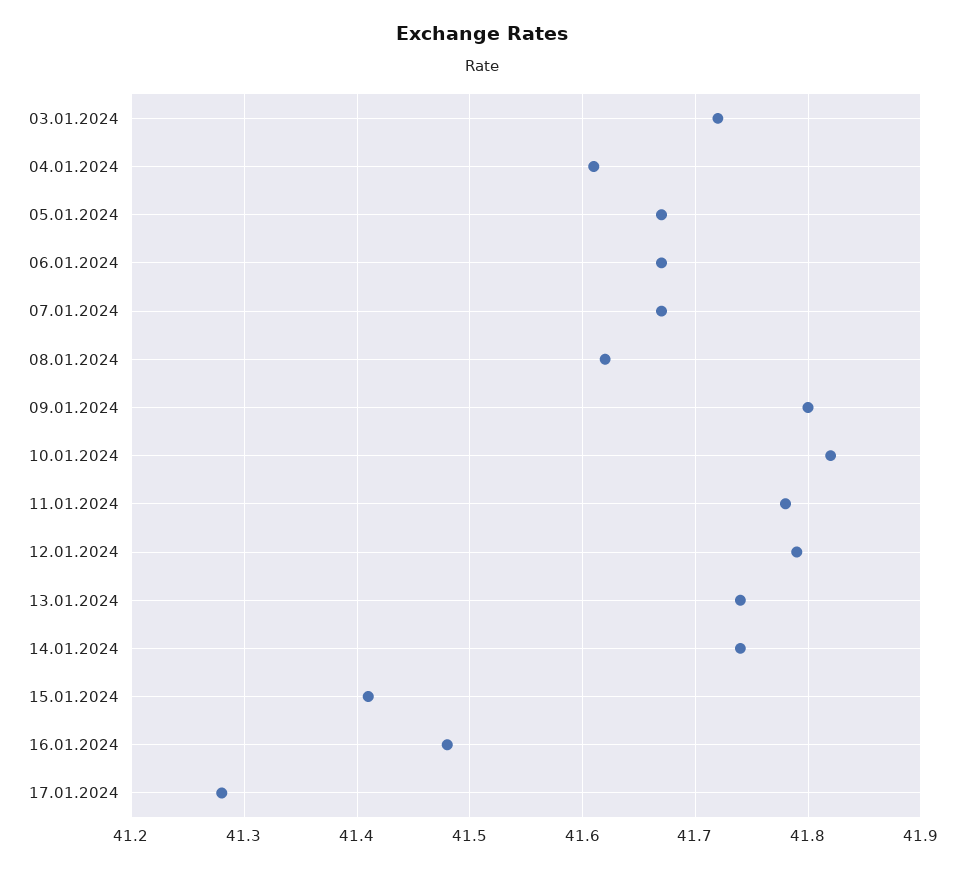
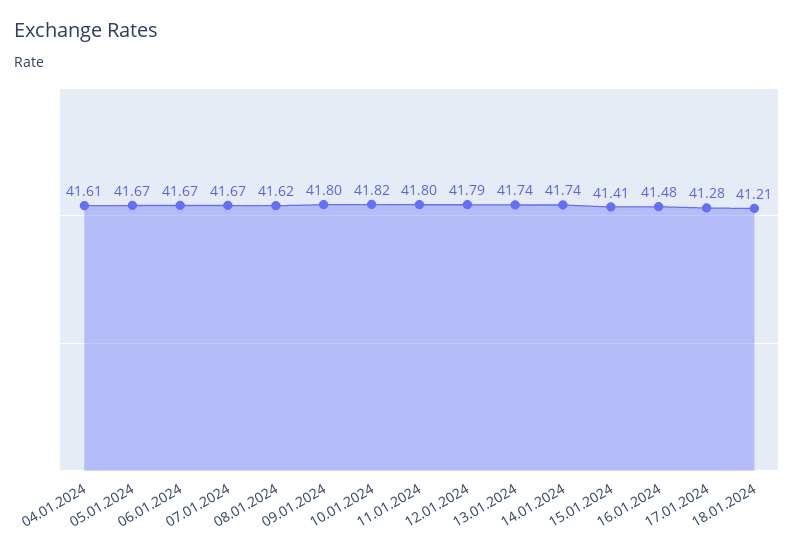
03.01.2024: 41.72 -> none
11.01.2024: 41.78 -> 41.8
18.01.2024: none -> 41.21

